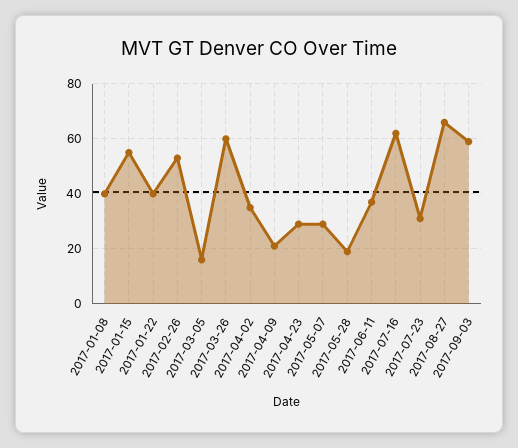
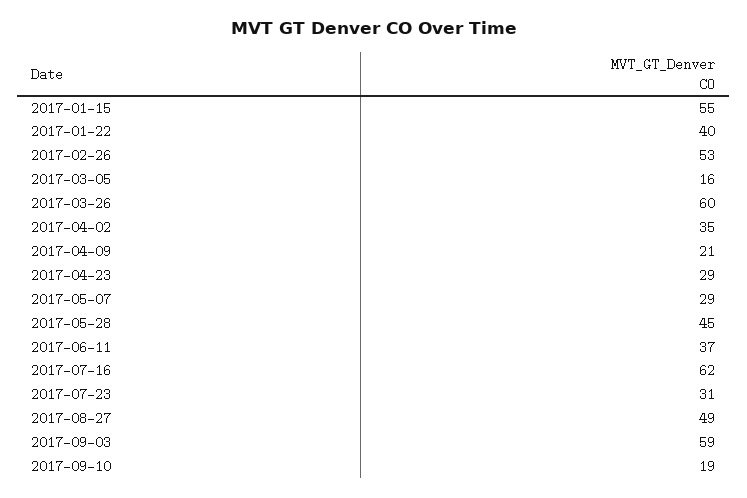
2017-01-08: 40 -> none
2017-05-28: 20 -> 45
2017-08-27: 65 -> 49
2017-09-10: none -> 19

